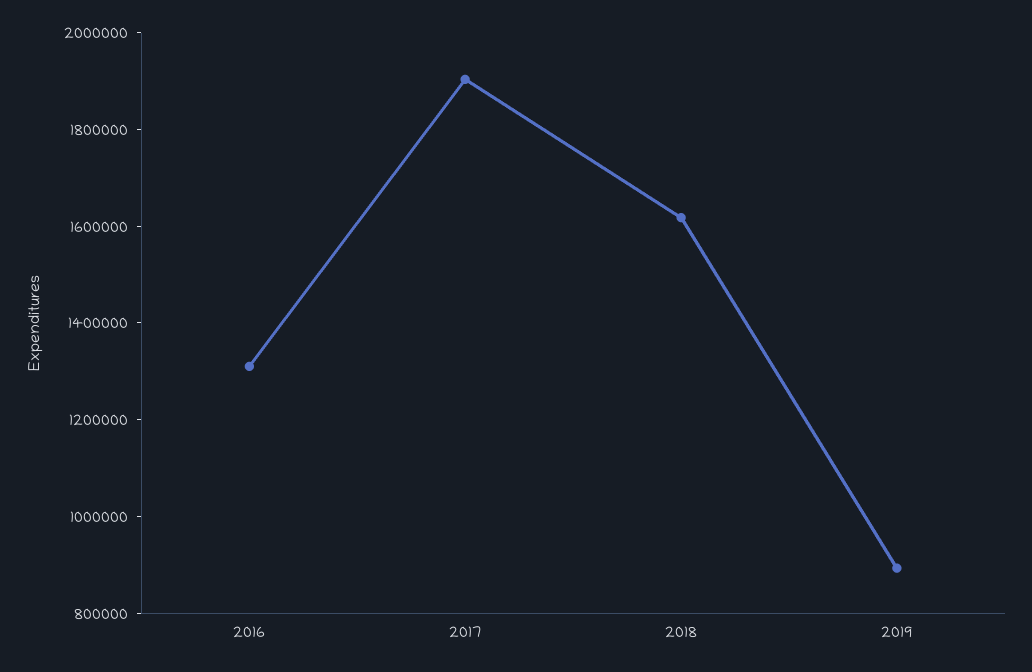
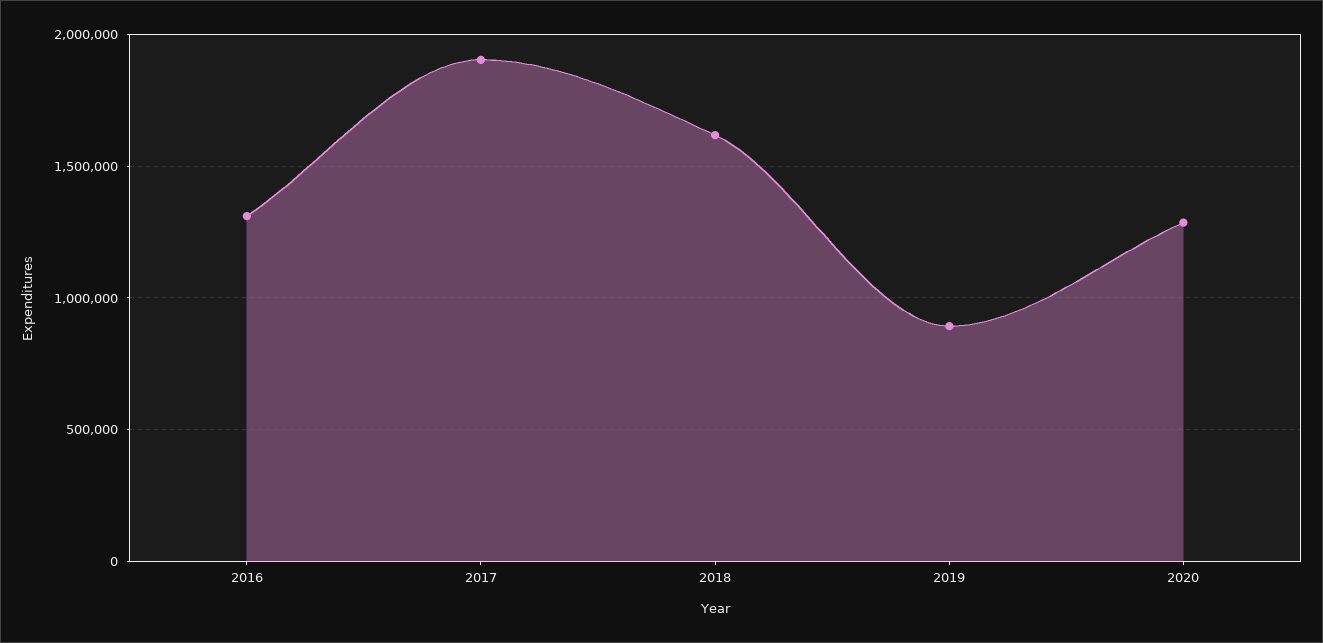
2020: none -> 1300000

